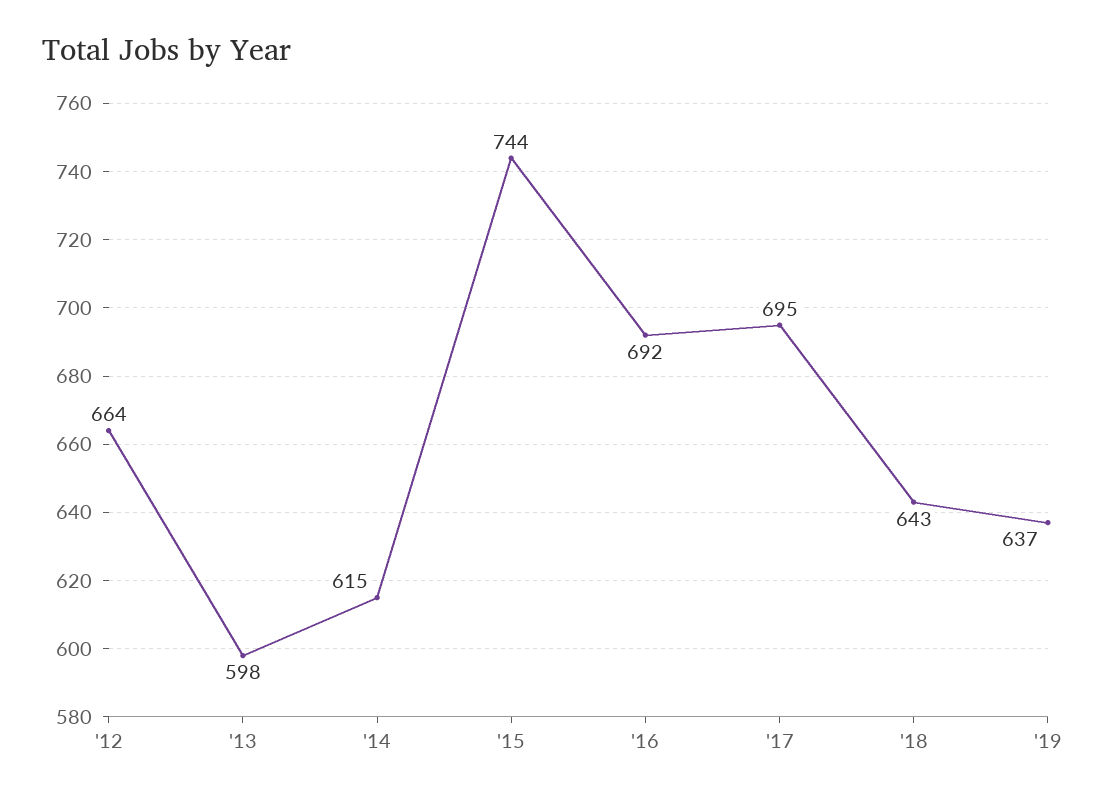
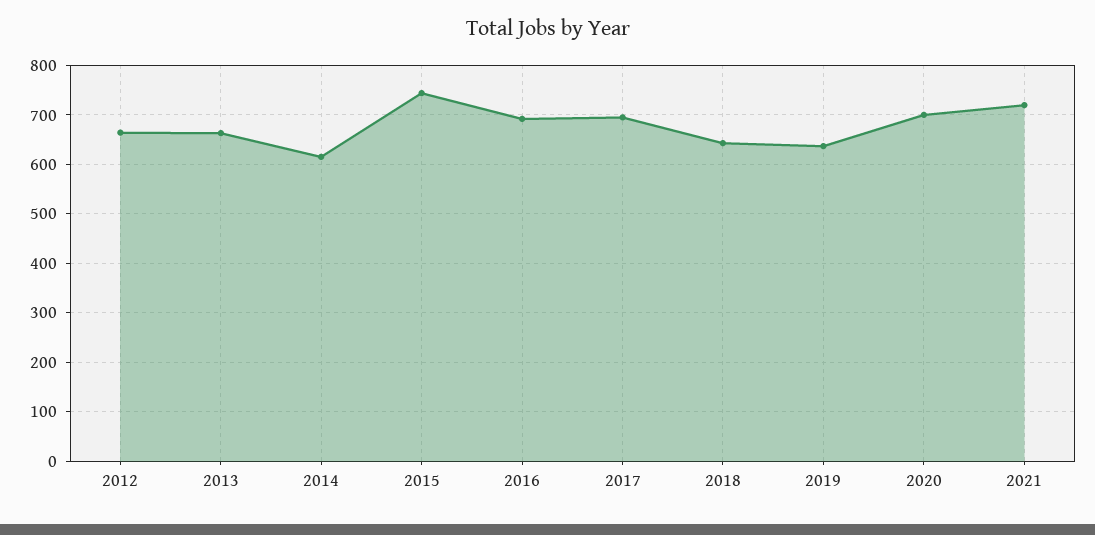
'13: 598 -> 660
2020: none -> 700
2021: none -> 720

